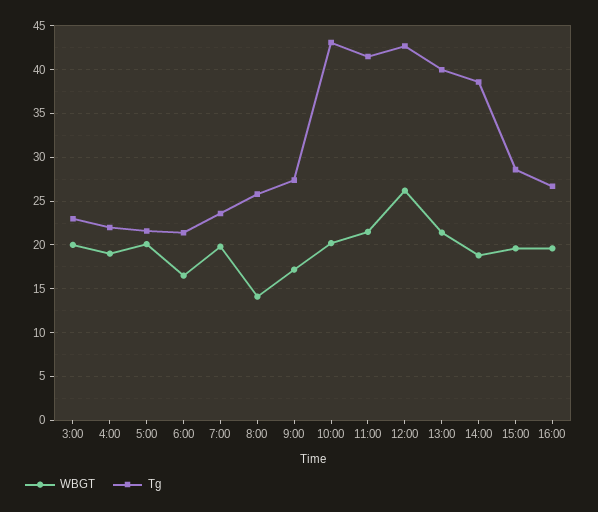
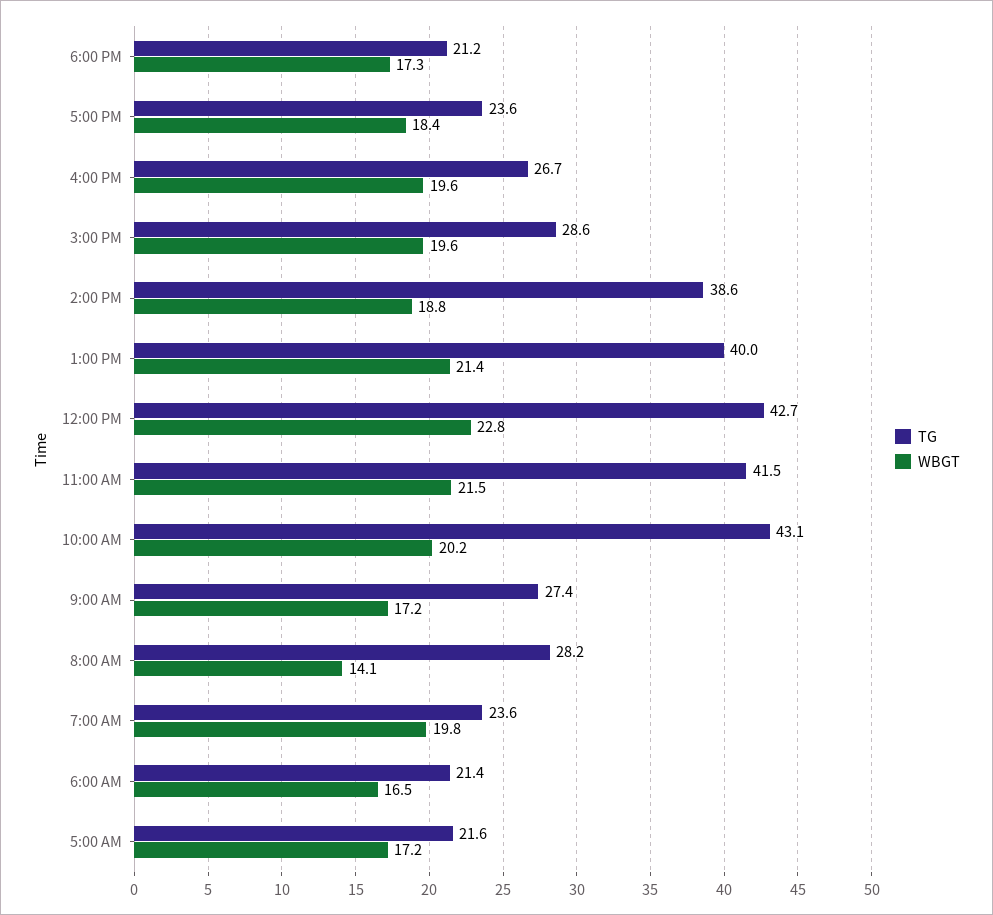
WBGT, 3:00: 20 -> none
Tg, 3:00: 23 -> none
WBGT, 4:00: 19 -> none
Tg, 4:00: 22 -> none
WBGT, 5:00: 20 -> 17.2
Tg, 8:00: 26 -> 28.2
WBGT, 12:00: 26 -> 22.8
Tg, 6:00 PM: none -> 21.2
WBGT, 6:00 PM: none -> 17.3
Tg, 5:00 PM: none -> 23.6
WBGT, 5:00 PM: none -> 18.4

